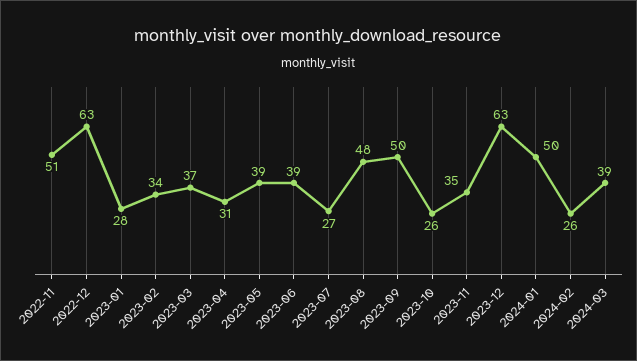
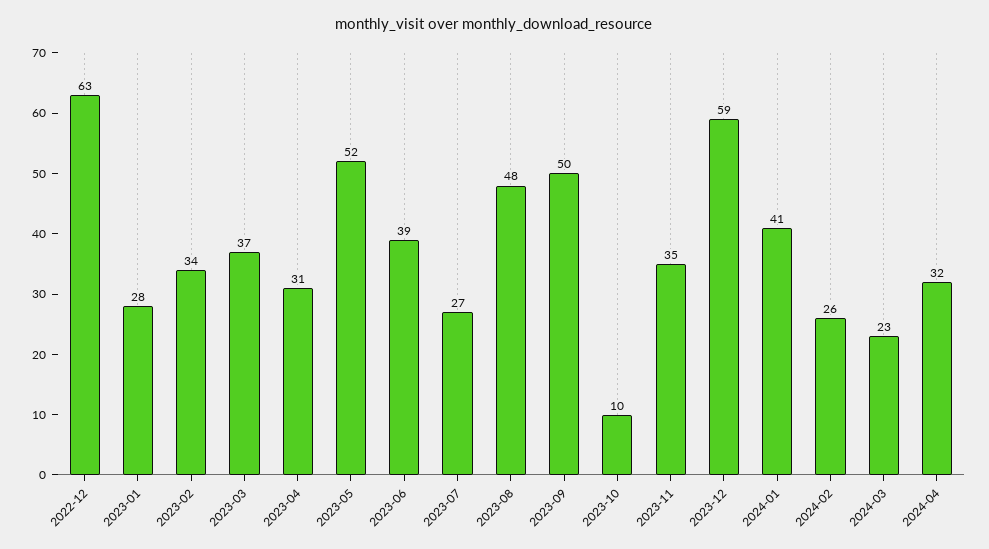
2022-11: 51 -> none
2023-05: 39 -> 52
2023-10: 26 -> 10
2023-12: 63 -> 59
2024-01: 50 -> 41
2024-03: 39 -> 23
2024-04: none -> 32

